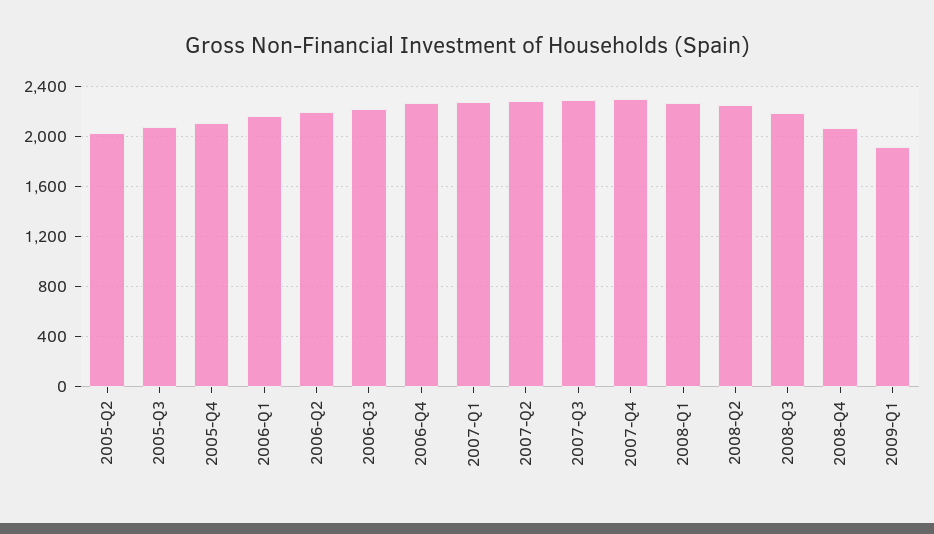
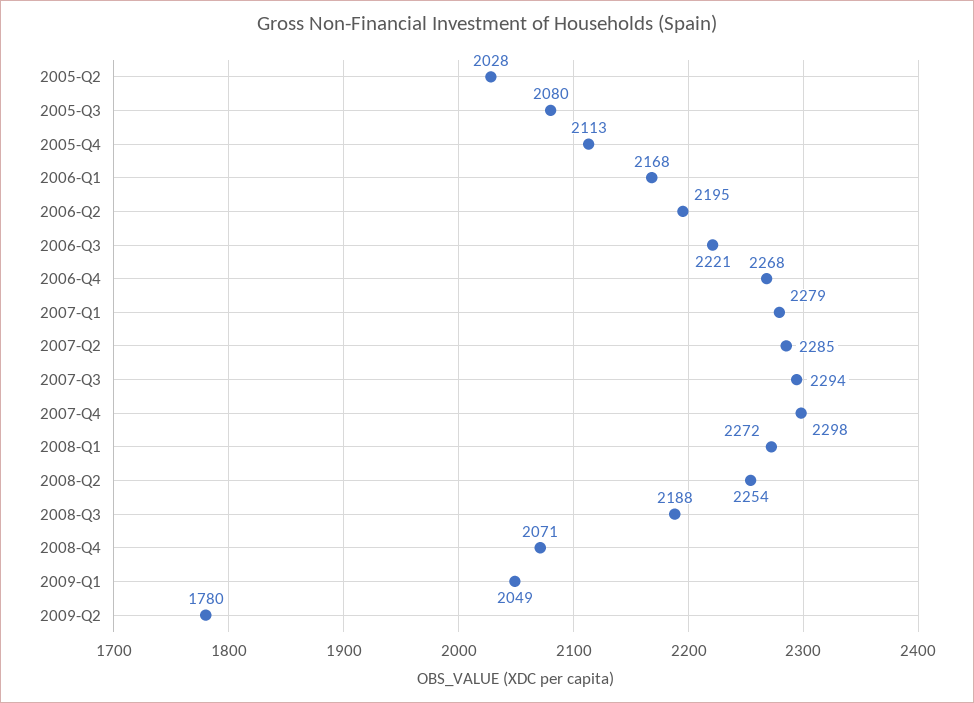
2009-Q1: 1900 -> 2049
2009-Q2: none -> 1780

